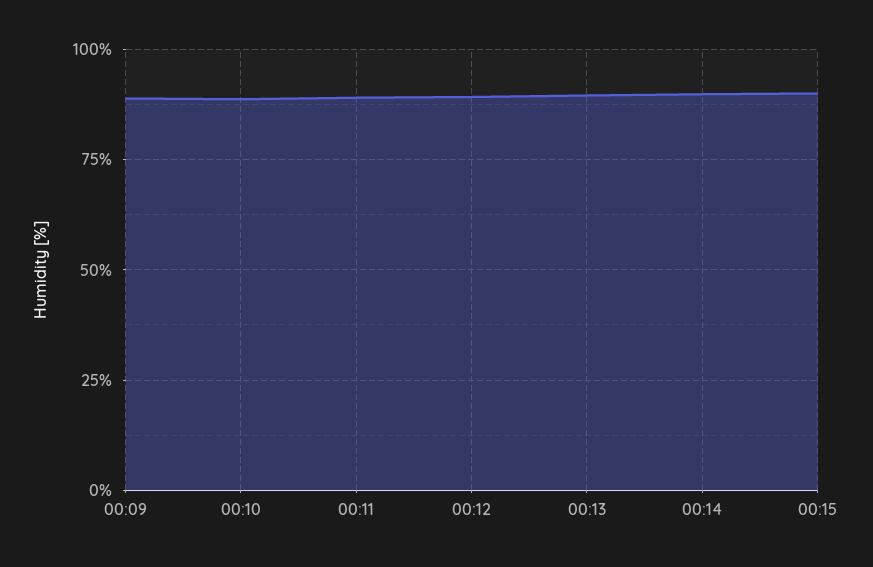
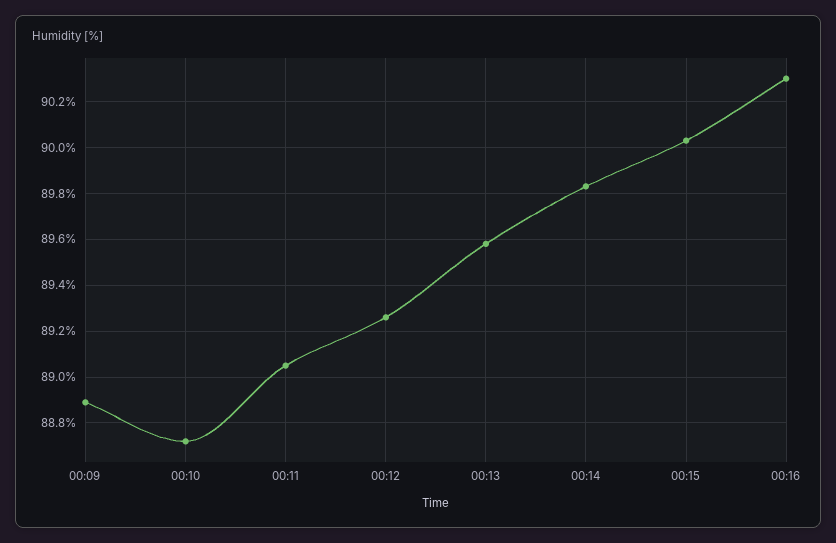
00:16: none -> 90.3

